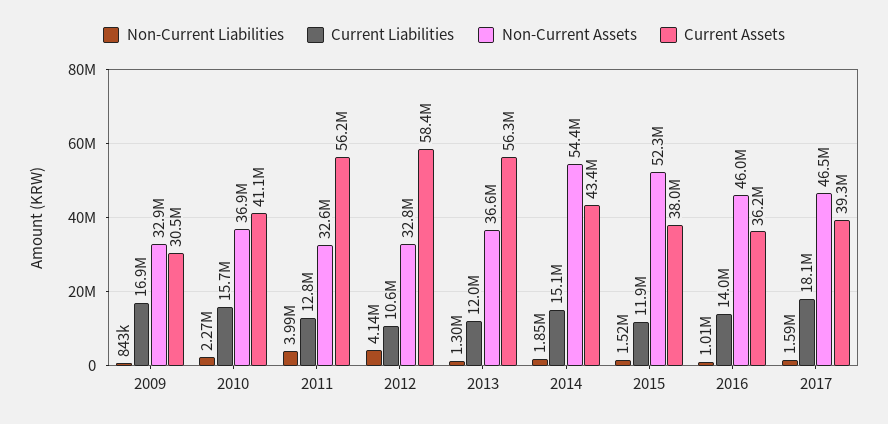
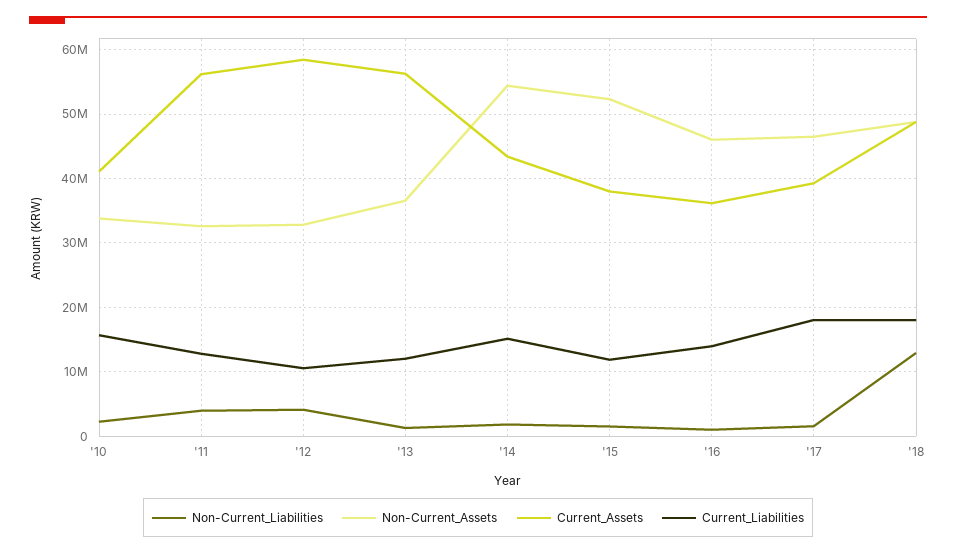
Non-Current Liabilities, 2009: 843000 -> none
Current Liabilities, 2009: 16900000 -> none
Non-Current Assets, 2009: 32900000 -> none
Current Assets, 2009: 30500000 -> none
Non-Current Assets, 2010: 36900000 -> 34000000
Non-Current Liabilities, '18: none -> 13000000
Non-Current Assets, '18: none -> 49000000
Current Assets, '18: none -> 49000000
Current Liabilities, '18: none -> 18000000

